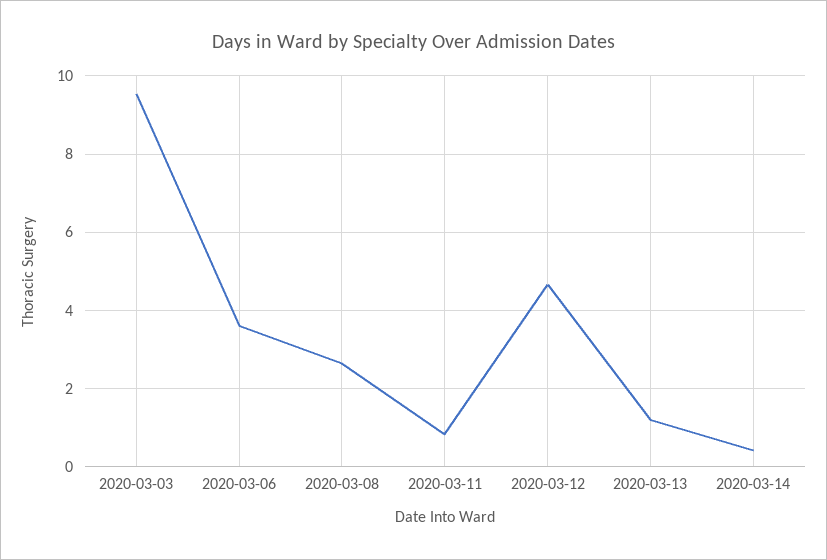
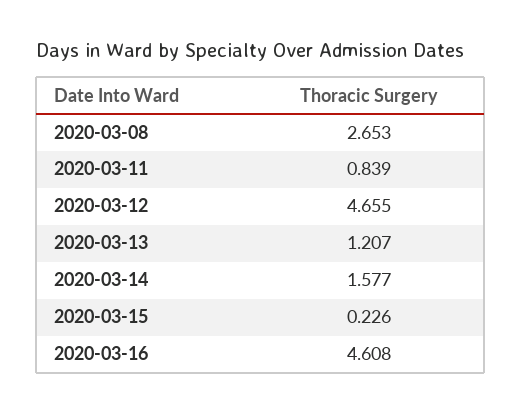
2020-03-03: 9.6 -> none
2020-03-06: 3.6 -> none
2020-03-14: 0.4 -> 1.577
2020-03-15: none -> 0.226
2020-03-16: none -> 4.608

